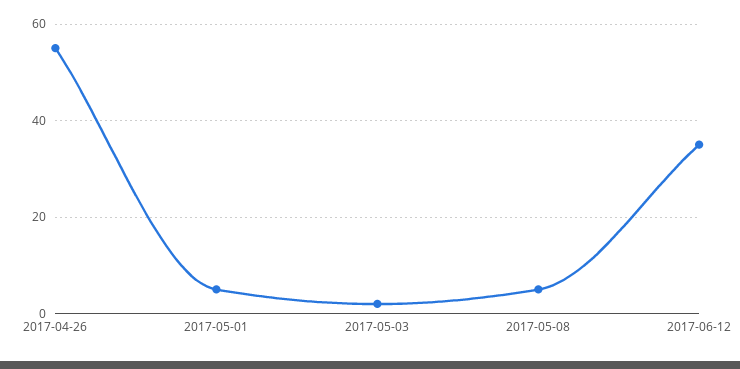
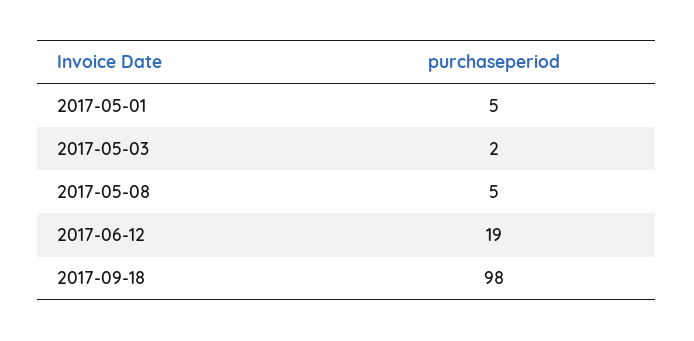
2017-04-26: 55 -> none
2017-06-12: 35 -> 19
2017-09-18: none -> 98

